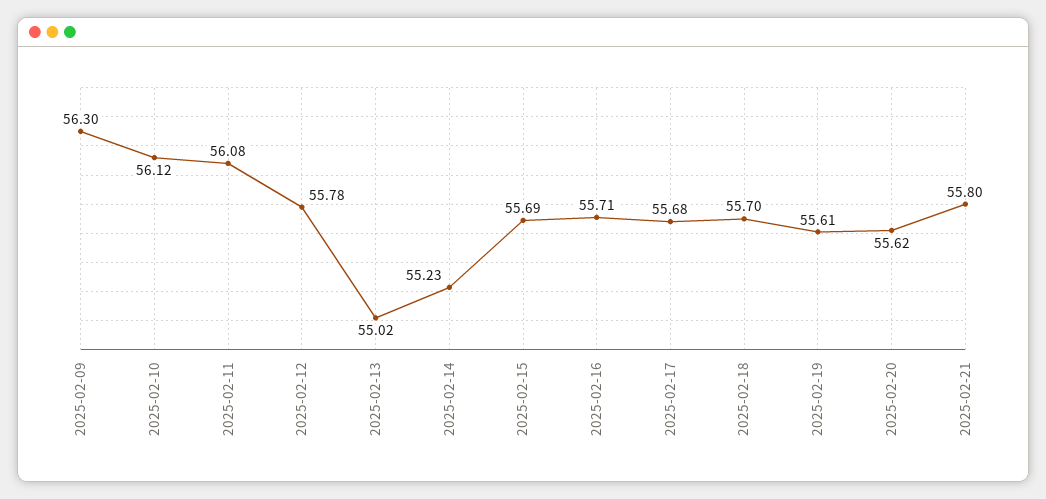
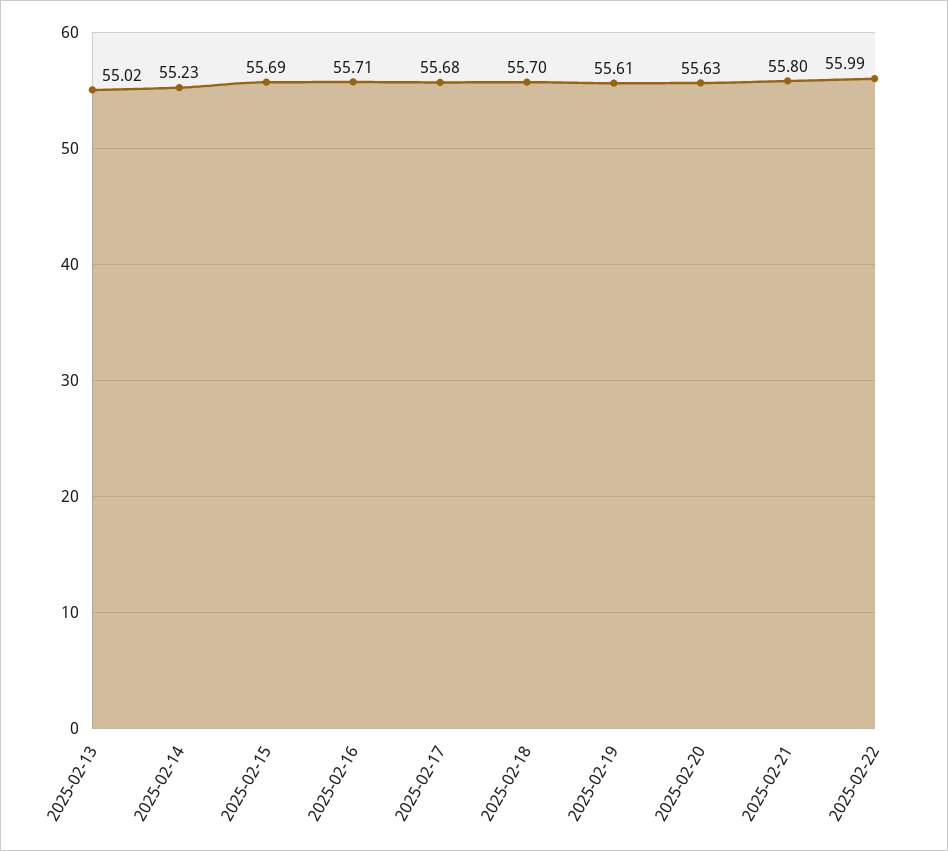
2025-02-09: 56.3 -> none
2025-02-10: 56.12 -> none
2025-02-11: 56.08 -> none
2025-02-12: 55.78 -> none
2025-02-20: 55.62 -> 55.63
2025-02-22: none -> 55.99

